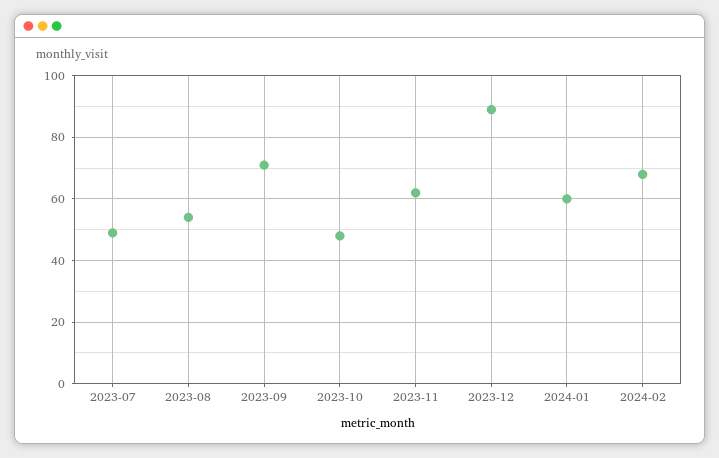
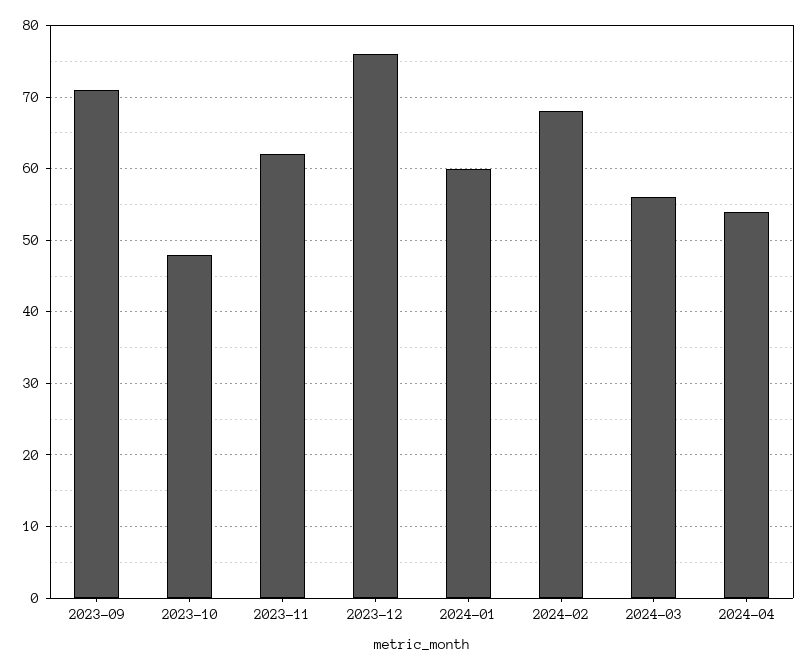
2023-07: 50 -> none
2023-08: 55 -> none
2023-12: 90 -> 76
2024-03: none -> 56
2024-04: none -> 54

